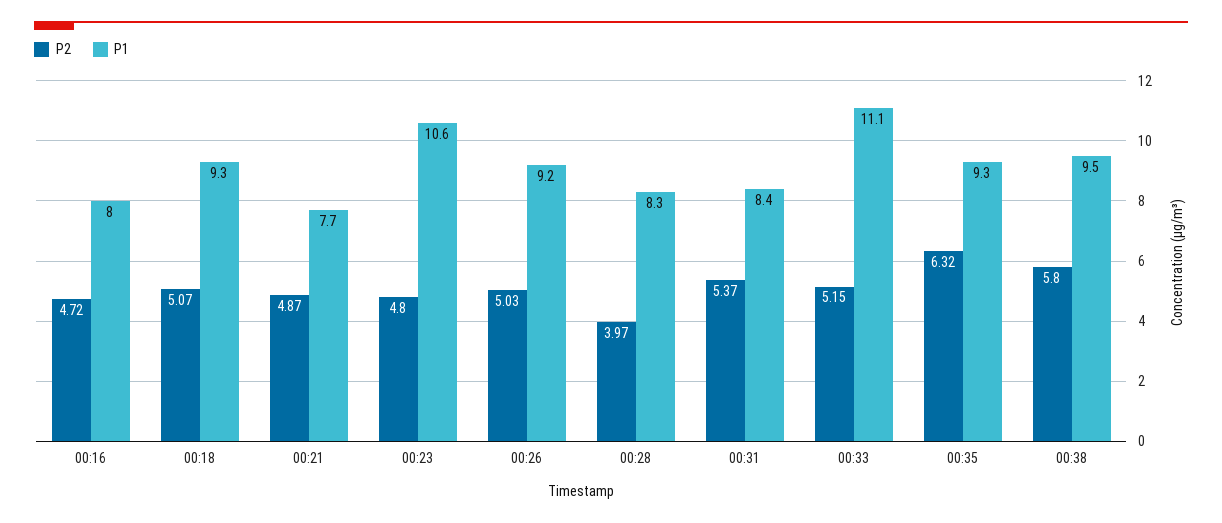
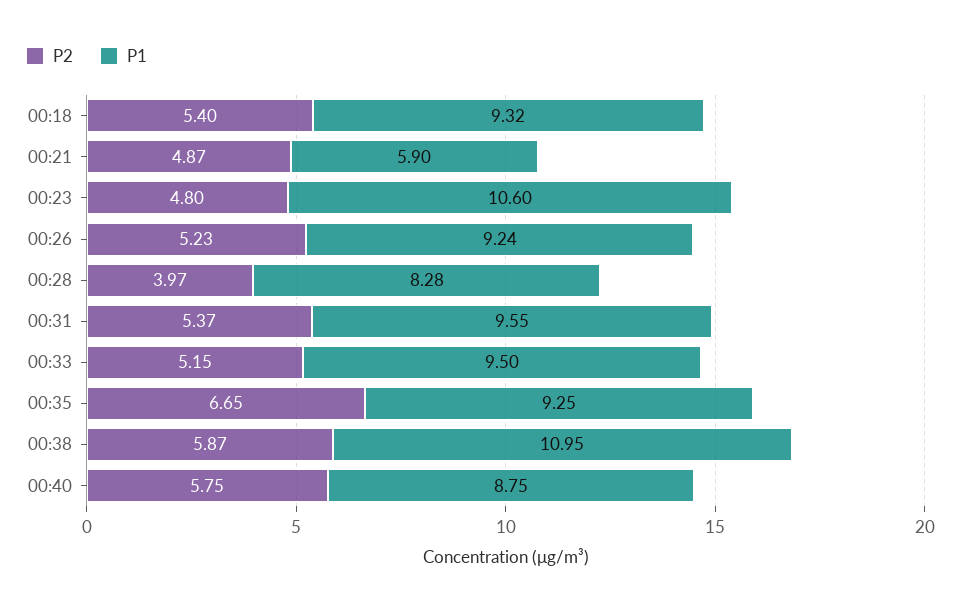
P2, 00:16: 4.72 -> none
P1, 00:16: 8 -> none
P2, 00:18: 5.07 -> 5.4
P1, 00:21: 7.7 -> 5.9
P2, 00:26: 5.03 -> 5.23
P1, 00:31: 8.4 -> 9.55
P1, 00:33: 11.1 -> 9.5
P2, 00:35: 6.32 -> 6.65
P2, 00:38: 5.8 -> 5.87
P1, 00:38: 9.5 -> 10.95
P2, 00:40: none -> 5.75
P1, 00:40: none -> 8.75

